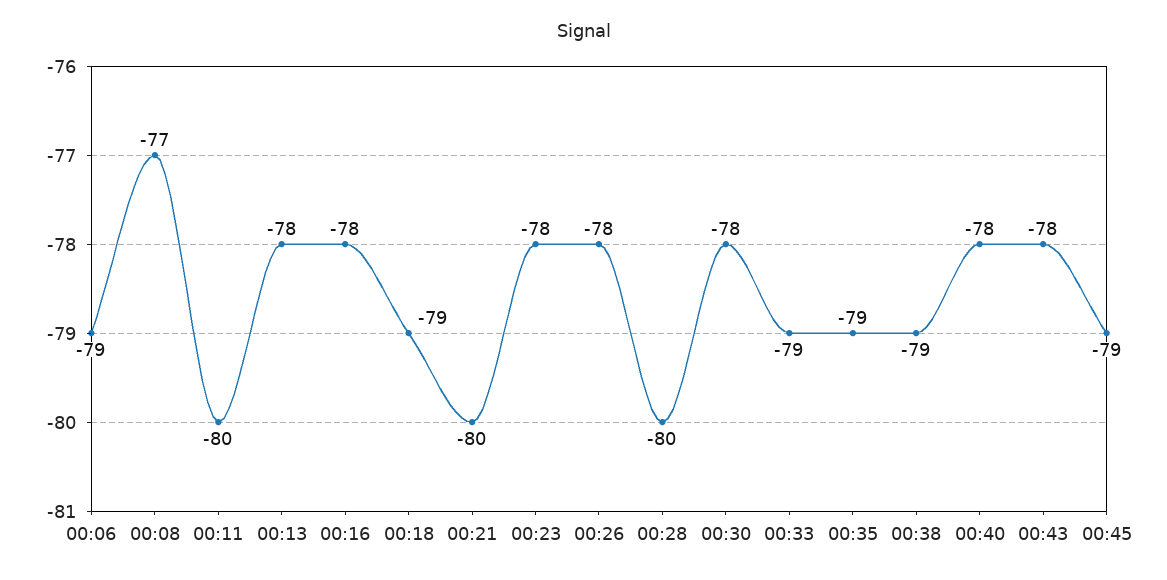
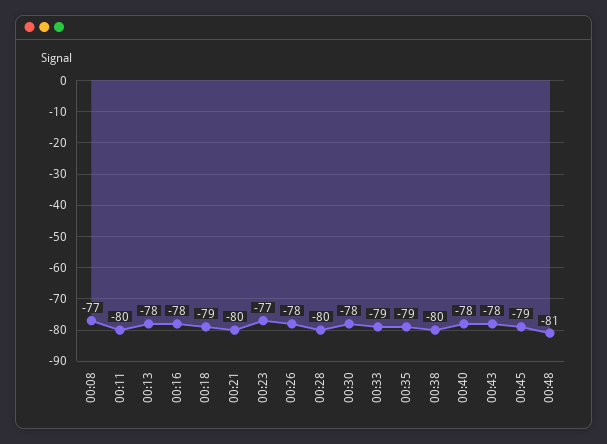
00:06: -79 -> none
00:23: -78 -> -77
00:38: -79 -> -80
00:48: none -> -81

